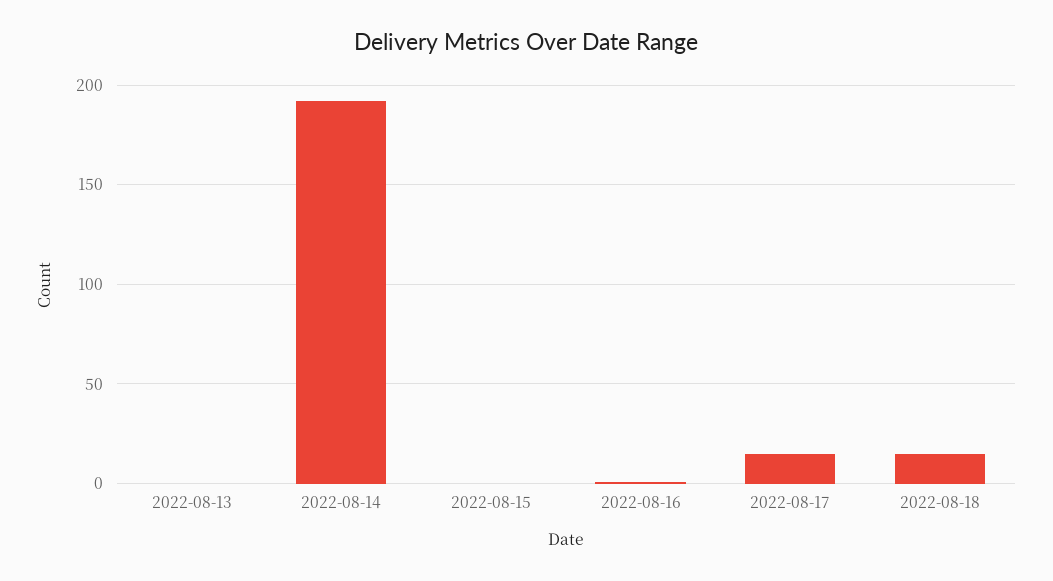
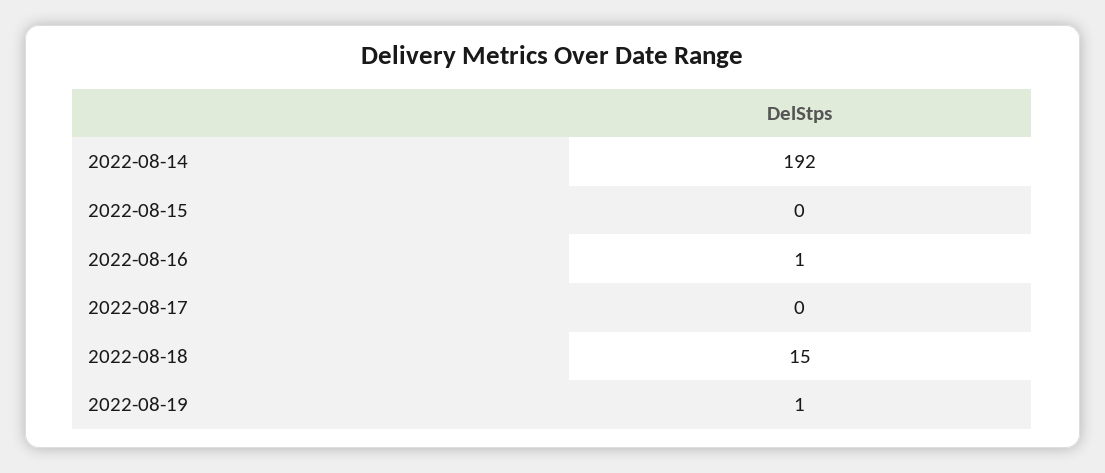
2022-08-13: 0 -> none
2022-08-17: 15 -> 0
2022-08-19: none -> 1

